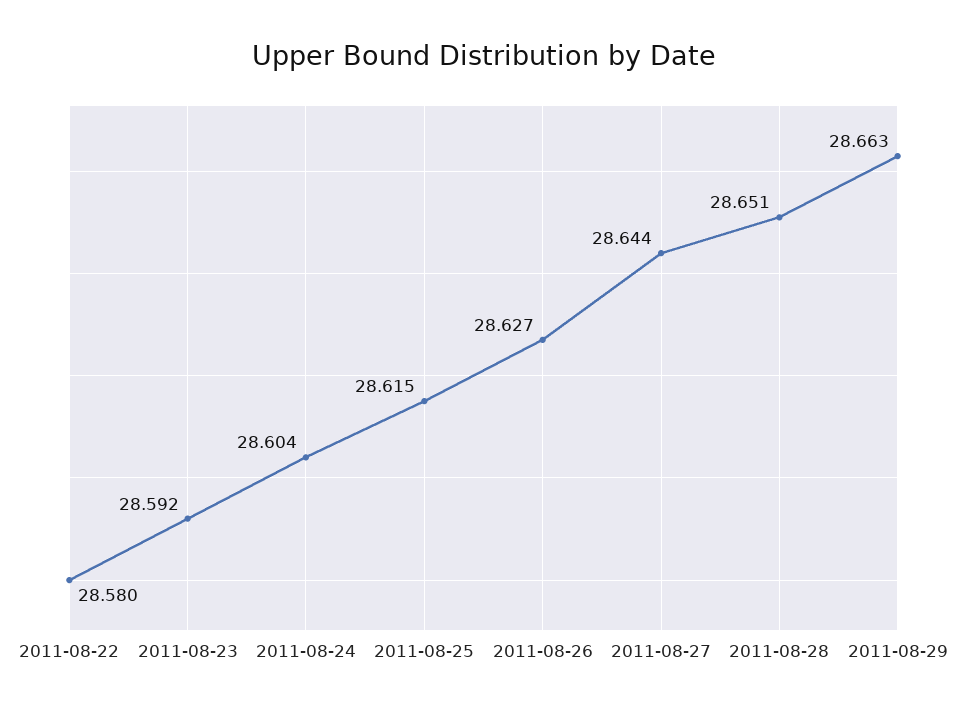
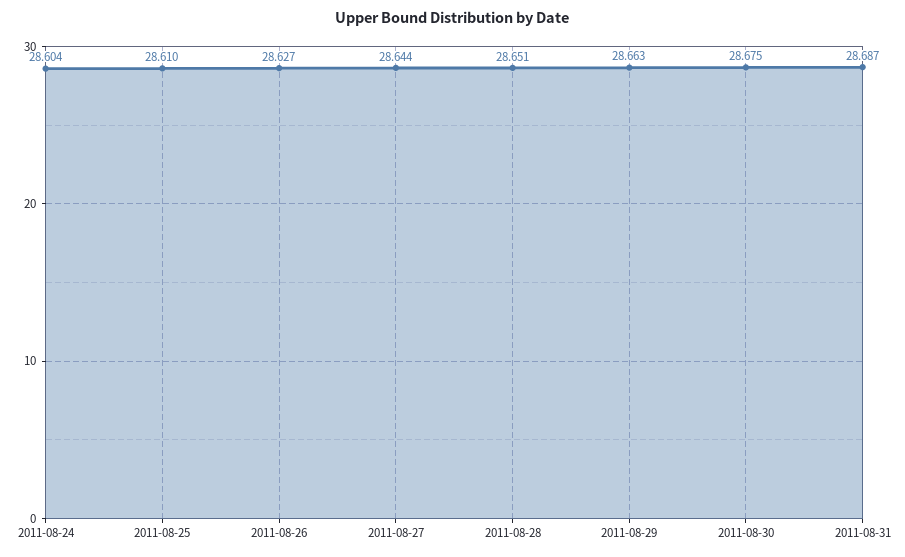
2011-08-22: 28.58 -> none
2011-08-23: 28.592 -> none
2011-08-25: 28.615 -> 28.61
2011-08-30: none -> 28.675
2011-08-31: none -> 28.687

